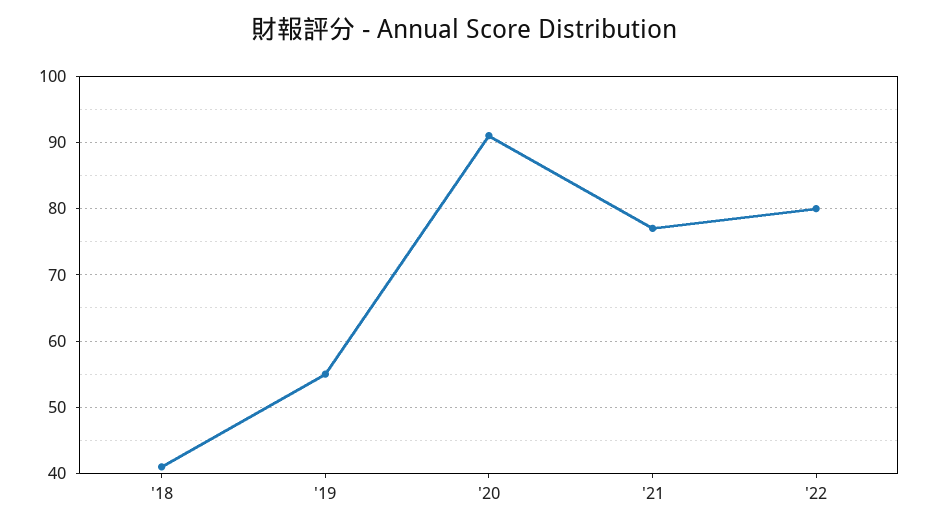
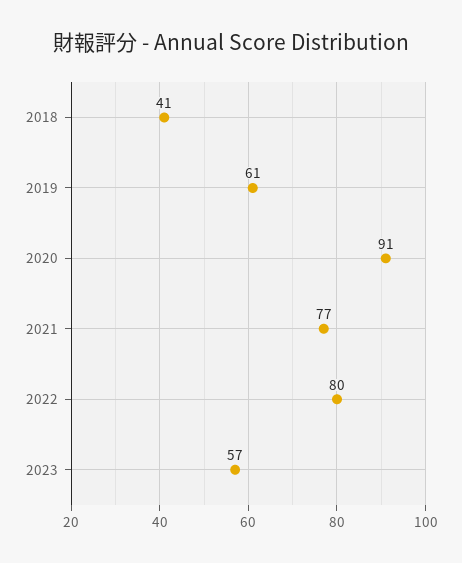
'19: 55 -> 61
2023: none -> 57

